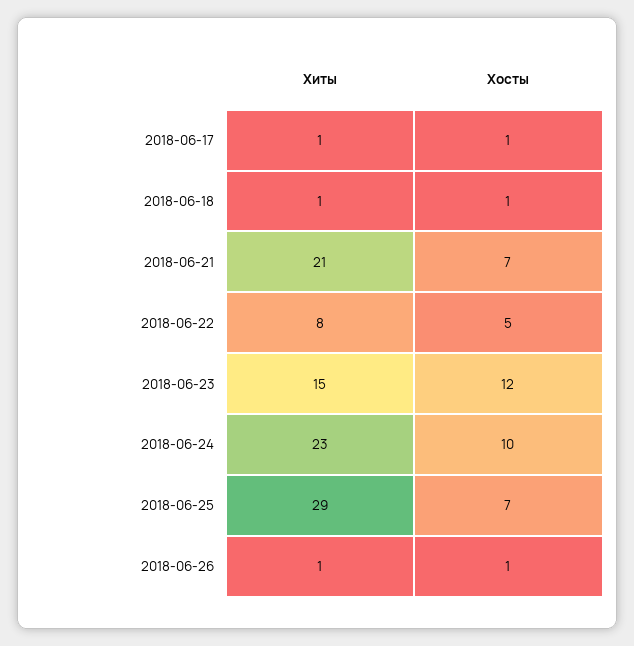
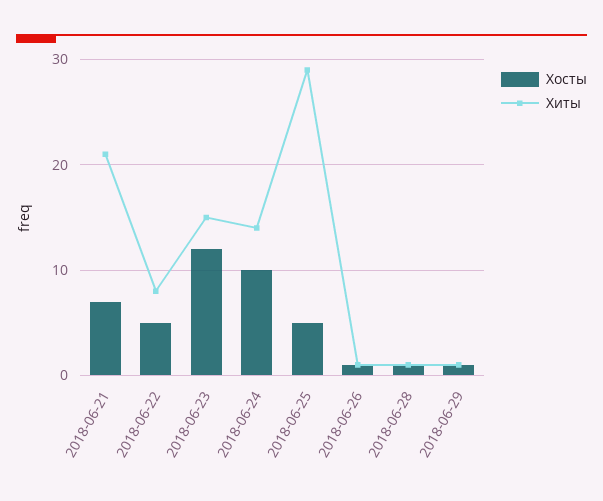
Хиты, 2018-06-17: 1 -> none
Хосты, 2018-06-17: 1 -> none
Хиты, 2018-06-18: 1 -> none
Хосты, 2018-06-18: 1 -> none
Хиты, 2018-06-24: 23 -> 14
Хосты, 2018-06-25: 7 -> 5
Хосты, 2018-06-28: none -> 1
Хиты, 2018-06-28: none -> 1
Хосты, 2018-06-29: none -> 1
Хиты, 2018-06-29: none -> 1

